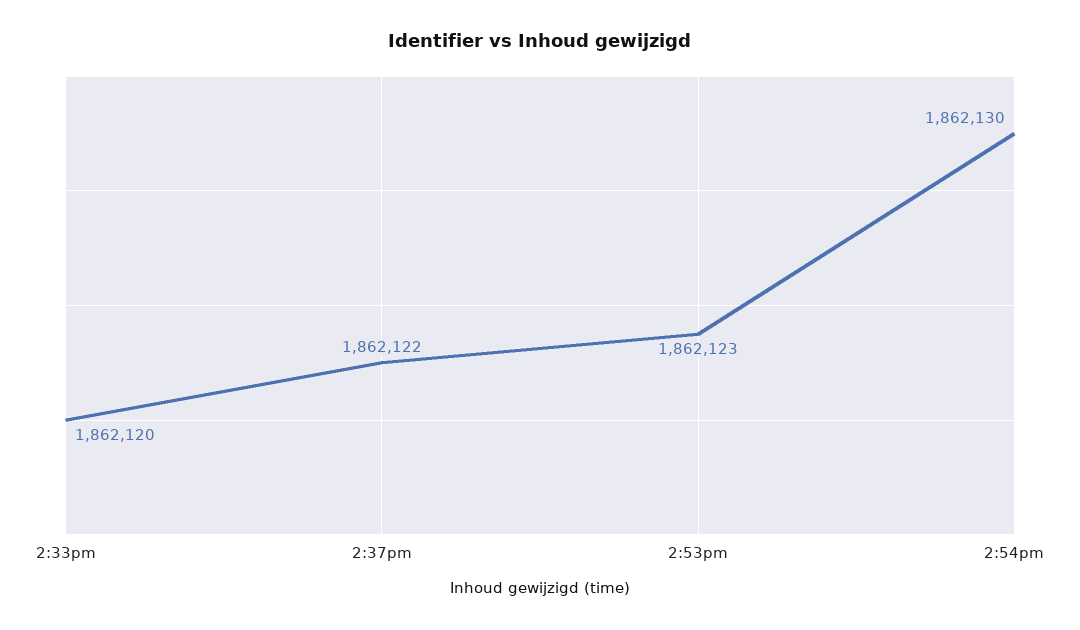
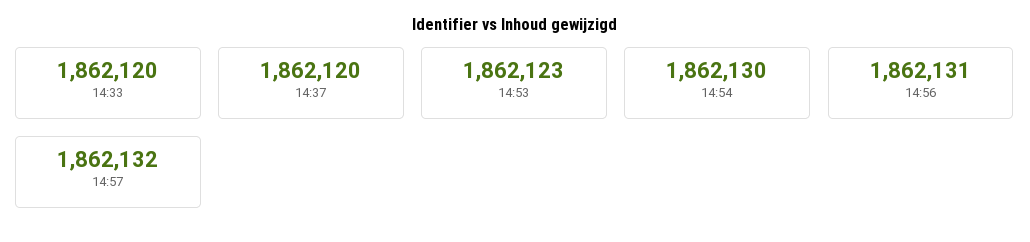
2:37pm: 1862122 -> 1862120
14:56: none -> 1862131
14:57: none -> 1862132

